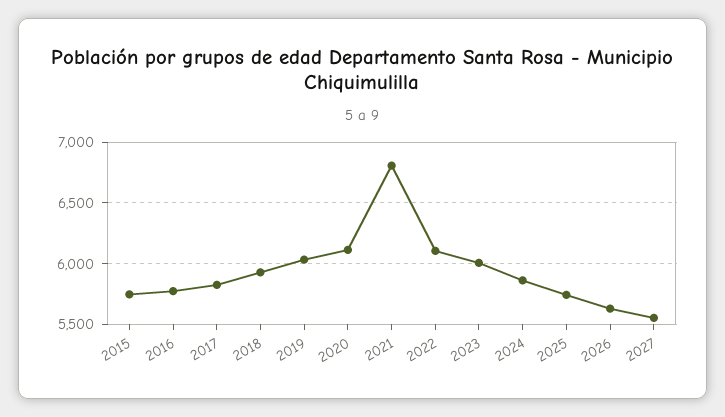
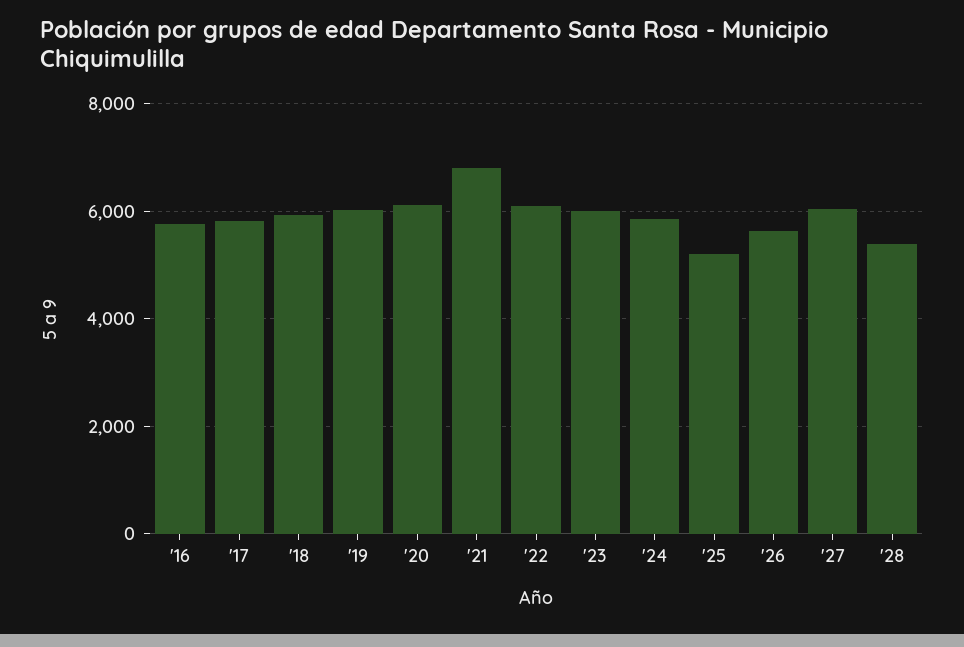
2015: 5750 -> none
2025: 5750 -> 5200
2027: 5550 -> 6000
'28: none -> 5400

